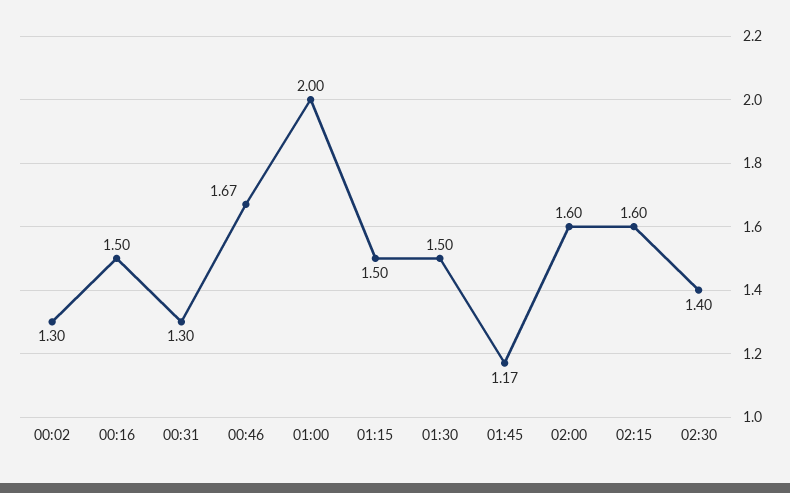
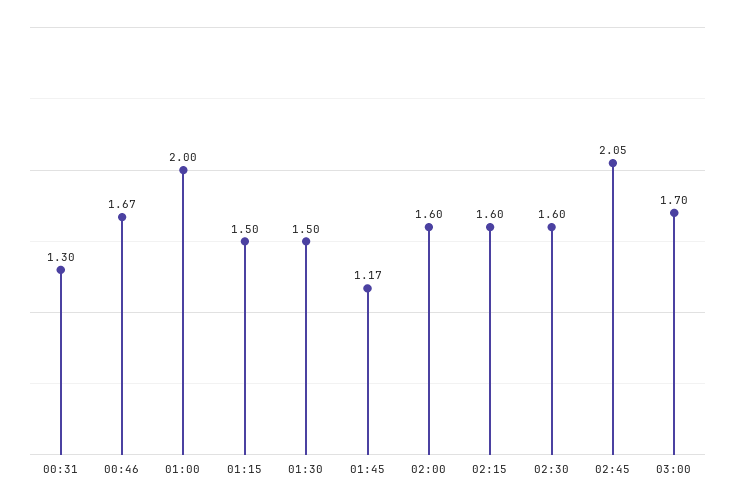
00:02: 1.3 -> none
00:16: 1.5 -> none
02:30: 1.4 -> 1.6
02:45: none -> 2.05
03:00: none -> 1.7

